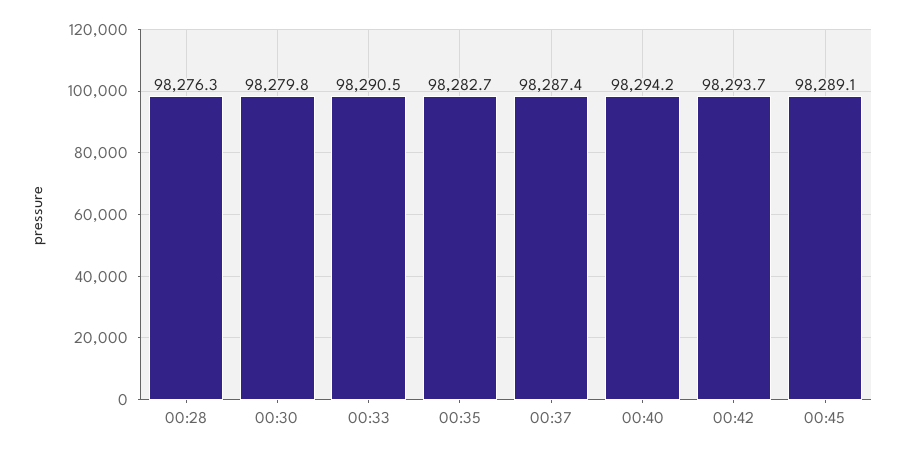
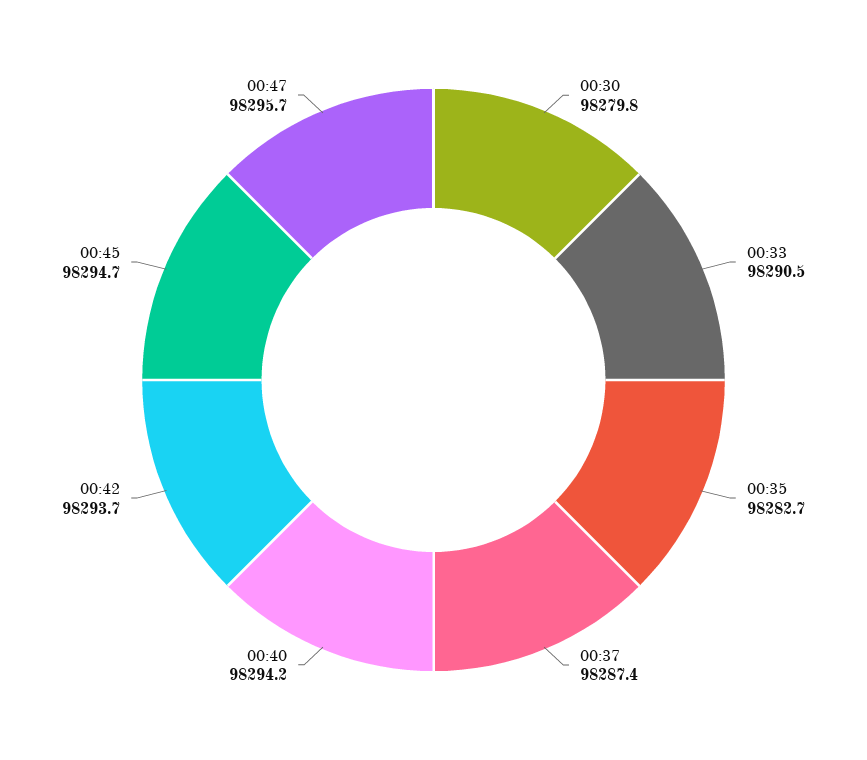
00:28: 98276.3 -> none
00:45: 98289.1 -> 98294.7
00:47: none -> 98295.7

